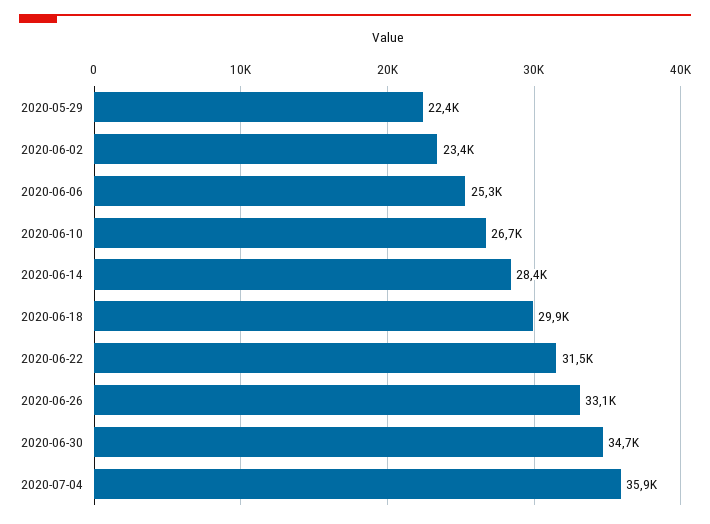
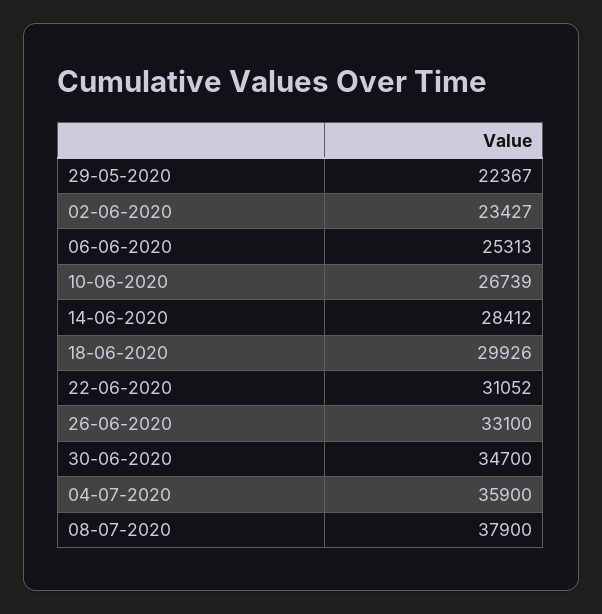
2020-06-22: 31500 -> 31052
08-07-2020: none -> 37900

